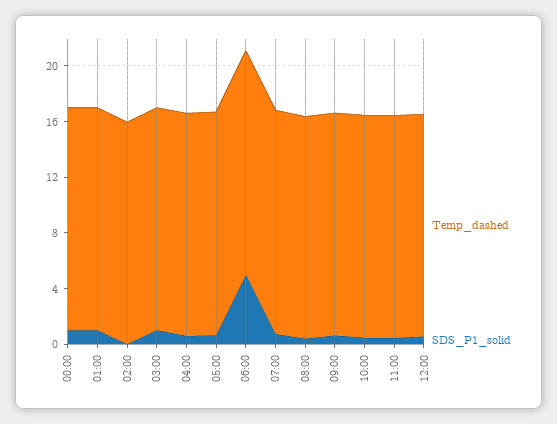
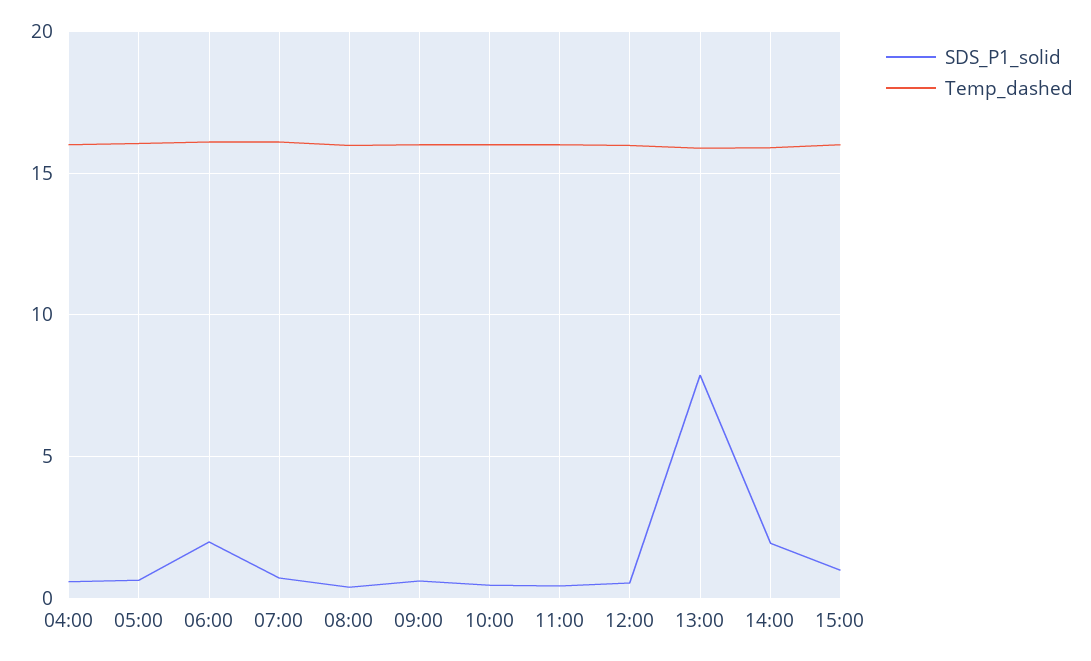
Temp_dashed, 00:00: 16 -> none
SDS_P1_solid, 00:00: 1 -> none
Temp_dashed, 01:00: 16 -> none
SDS_P1_solid, 01:00: 1 -> none
Temp_dashed, 02:00: 16 -> none
SDS_P1_solid, 02:00: 0 -> none
Temp_dashed, 03:00: 16 -> none
SDS_P1_solid, 03:00: 1 -> none
SDS_P1_solid, 06:00: 5 -> 2
SDS_P1_solid, 13:00: none -> 8
Temp_dashed, 13:00: none -> 16
SDS_P1_solid, 14:00: none -> 2
Temp_dashed, 14:00: none -> 16
SDS_P1_solid, 15:00: none -> 1
Temp_dashed, 15:00: none -> 16

